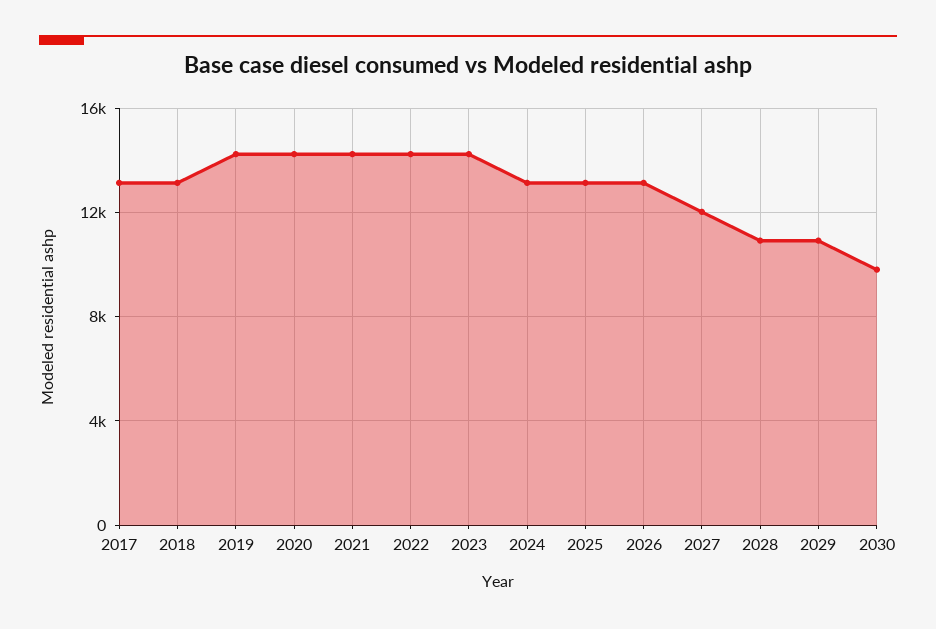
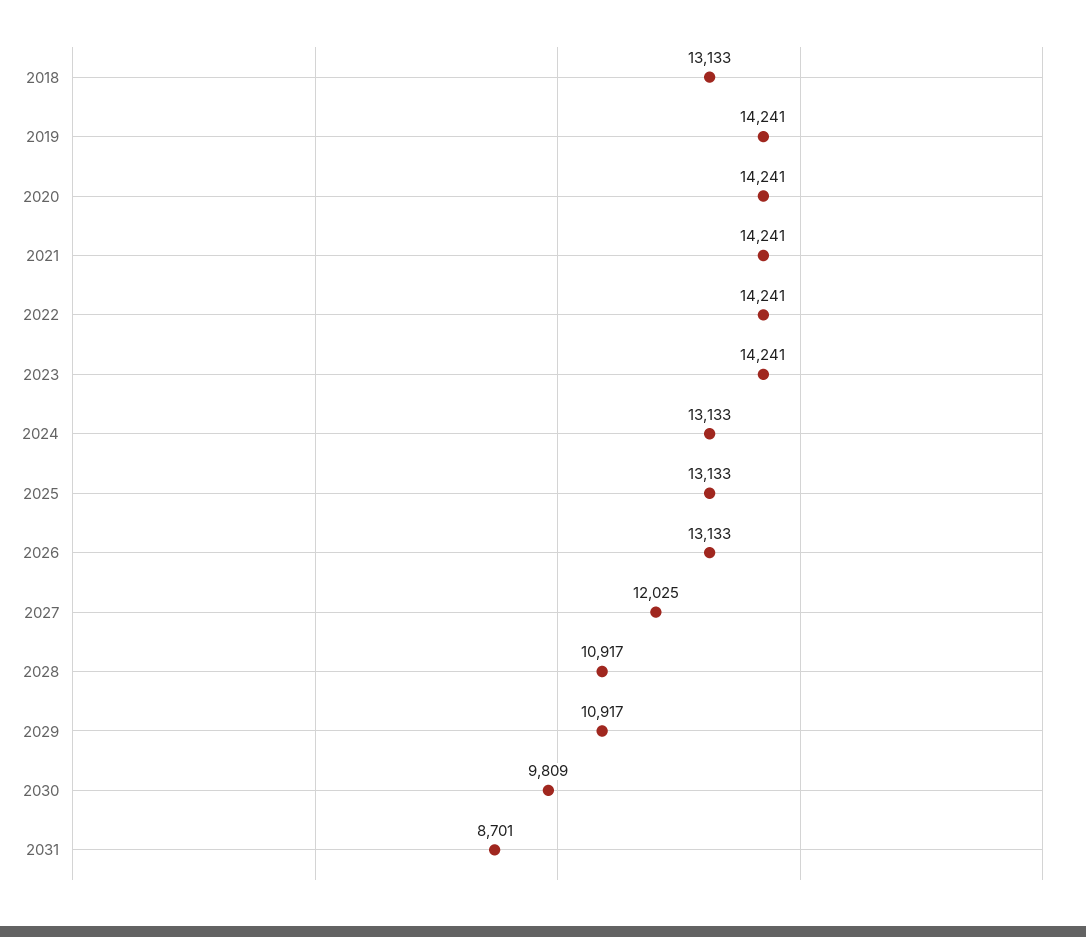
2017: 13000 -> none
2031: none -> 8701

